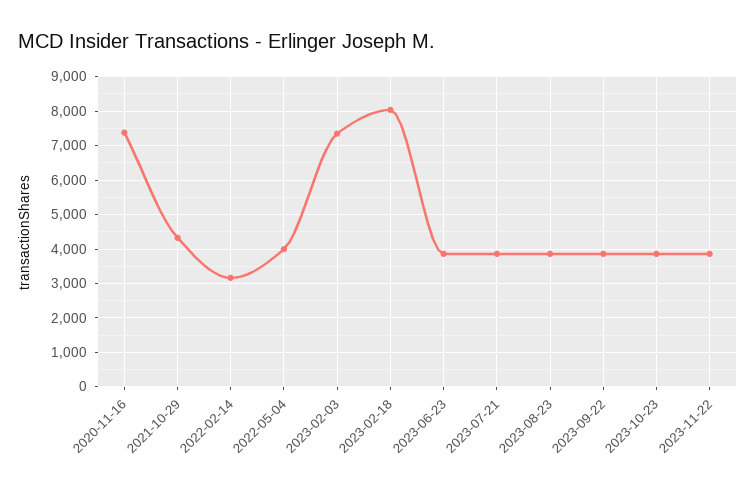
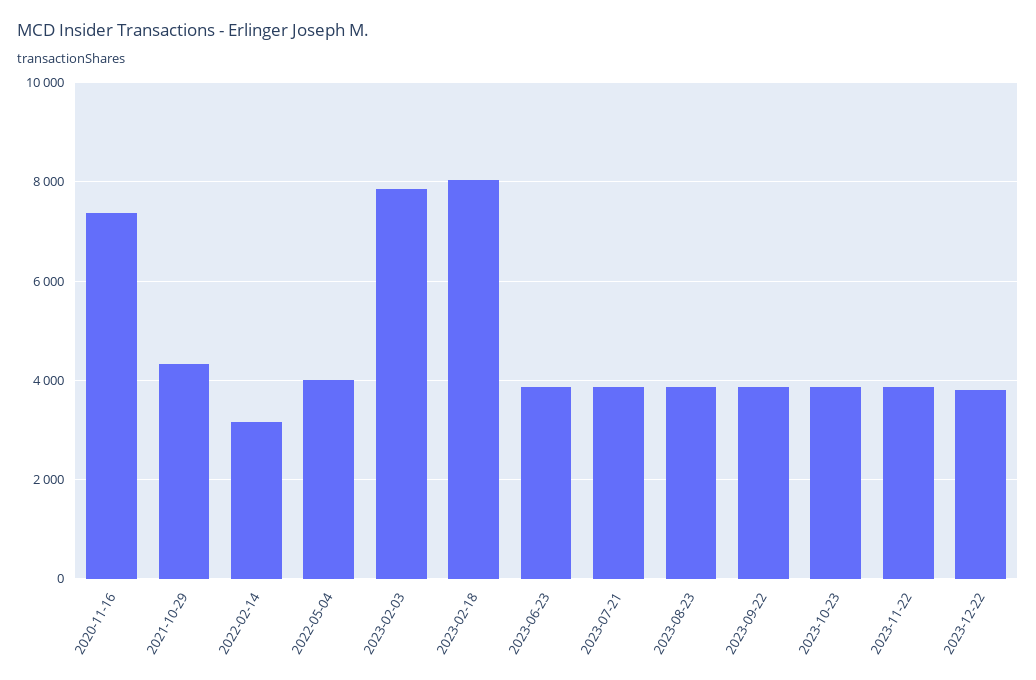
2023-02-03: 7400 -> 7800
2023-12-22: none -> 3800

